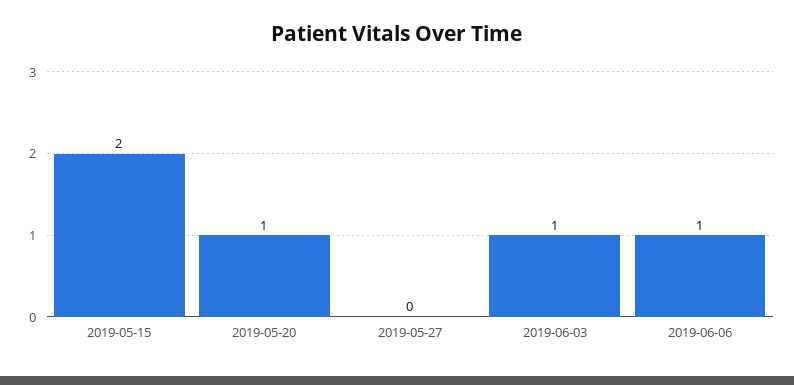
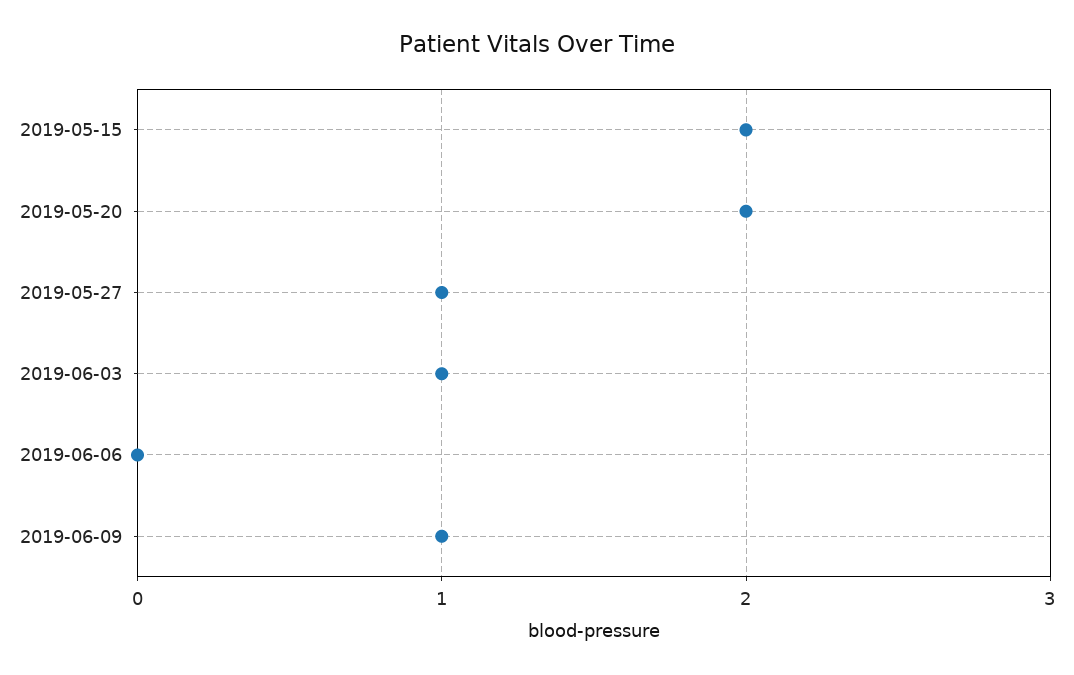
2019-05-20: 1 -> 2
2019-05-27: 0 -> 1
2019-06-06: 1 -> 0
2019-06-09: none -> 1

